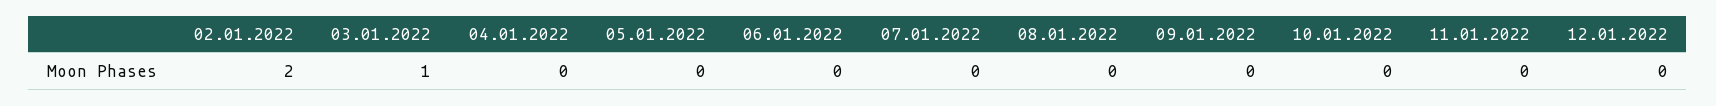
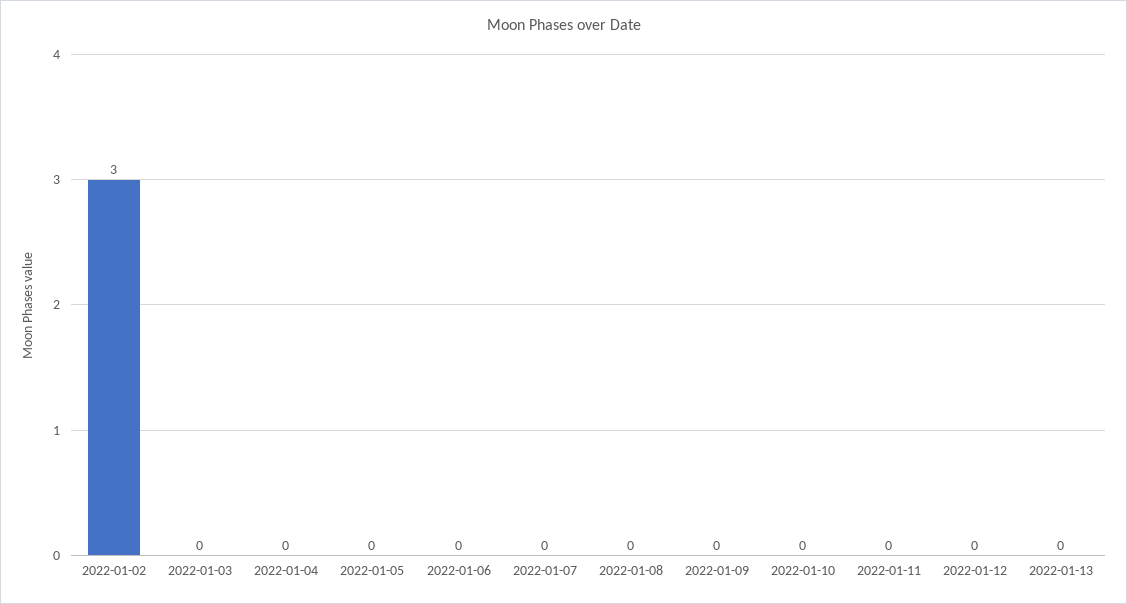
02.01.2022: 2 -> 3
03.01.2022: 1 -> 0
2022-01-13: none -> 0

